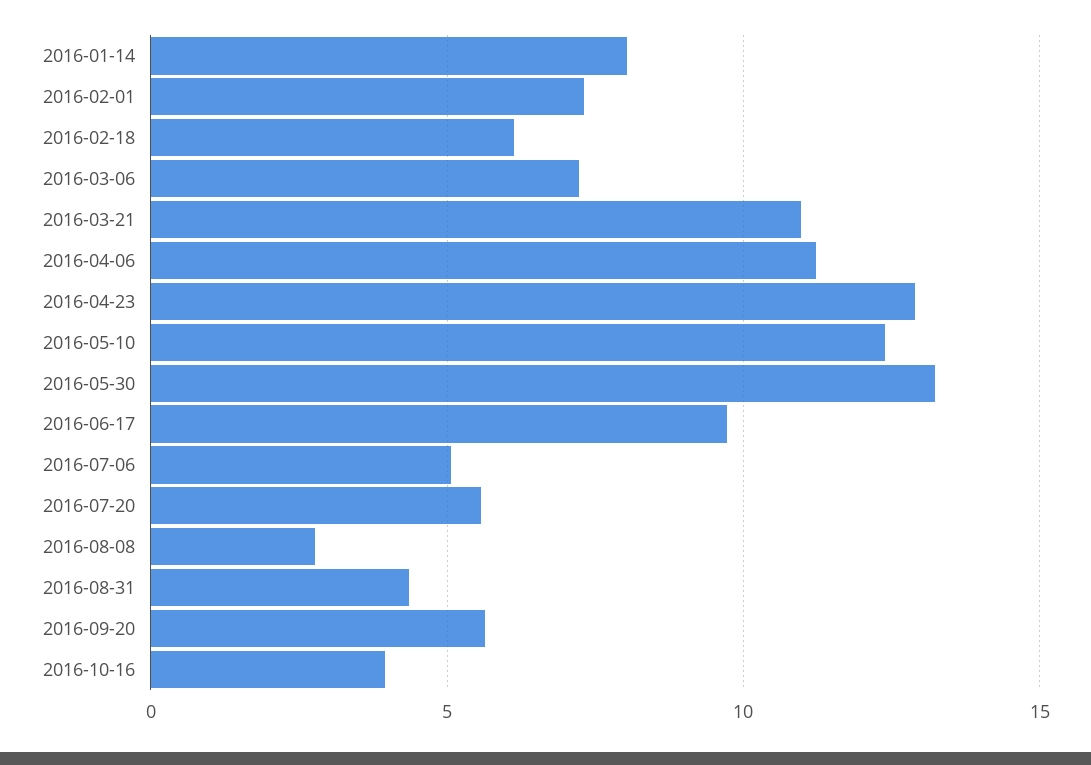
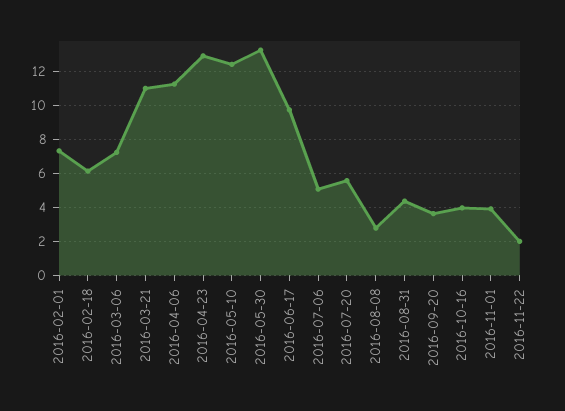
2016-01-14: 8 -> none
2016-09-20: 5.5 -> 3.5
2016-11-01: none -> 4
2016-11-22: none -> 2

